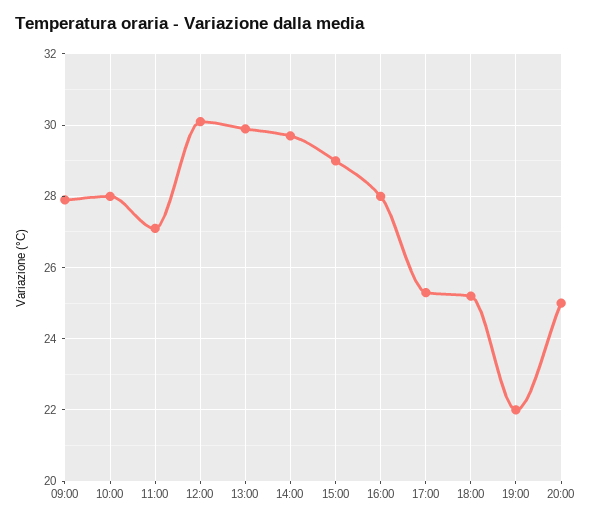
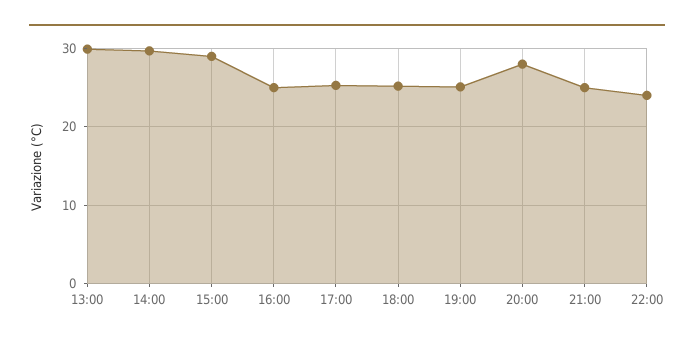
09:00: 28 -> none
10:00: 28 -> none
11:00: 27 -> none
12:00: 30 -> none
16:00: 28 -> 25
19:00: 22 -> 25
20:00: 25 -> 28
21:00: none -> 25
22:00: none -> 24

